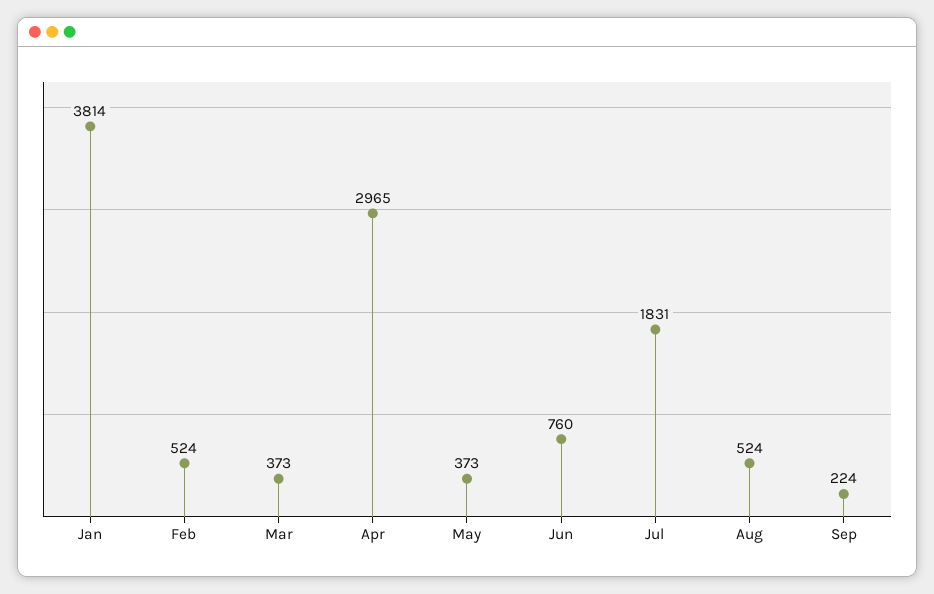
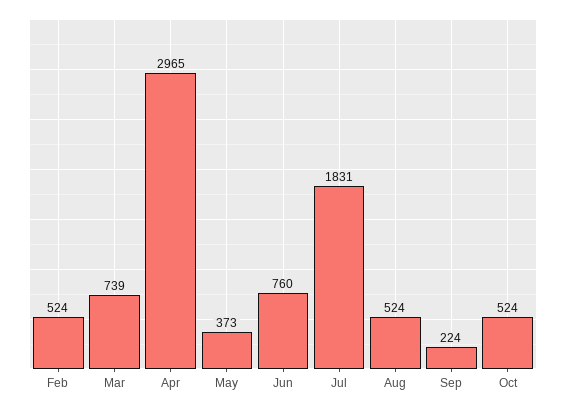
Jan: 3814 -> none
Mar: 373 -> 739
Oct: none -> 524

